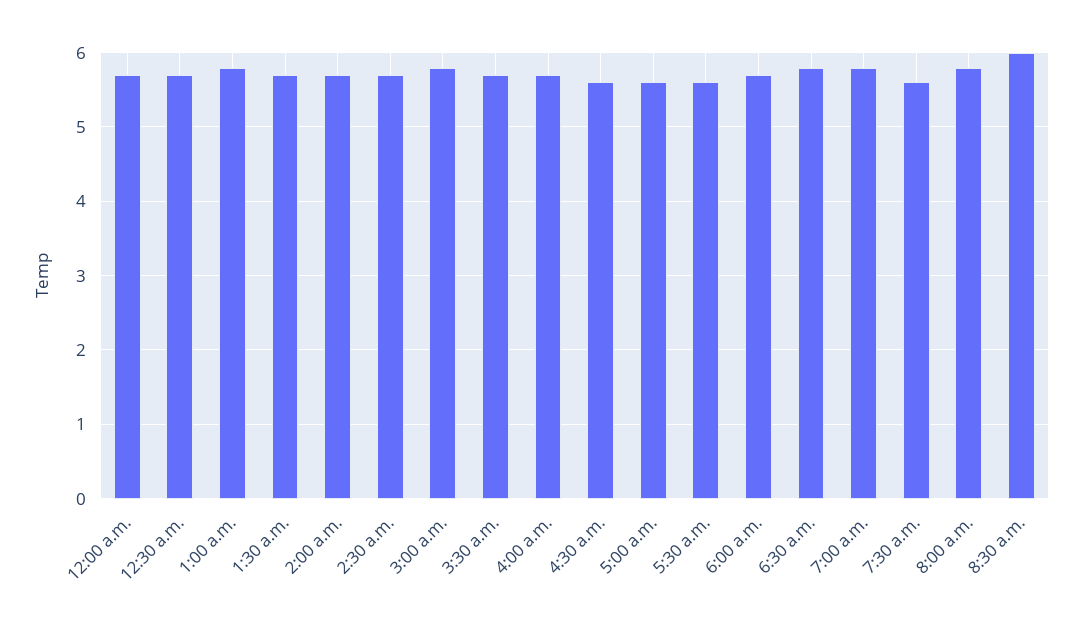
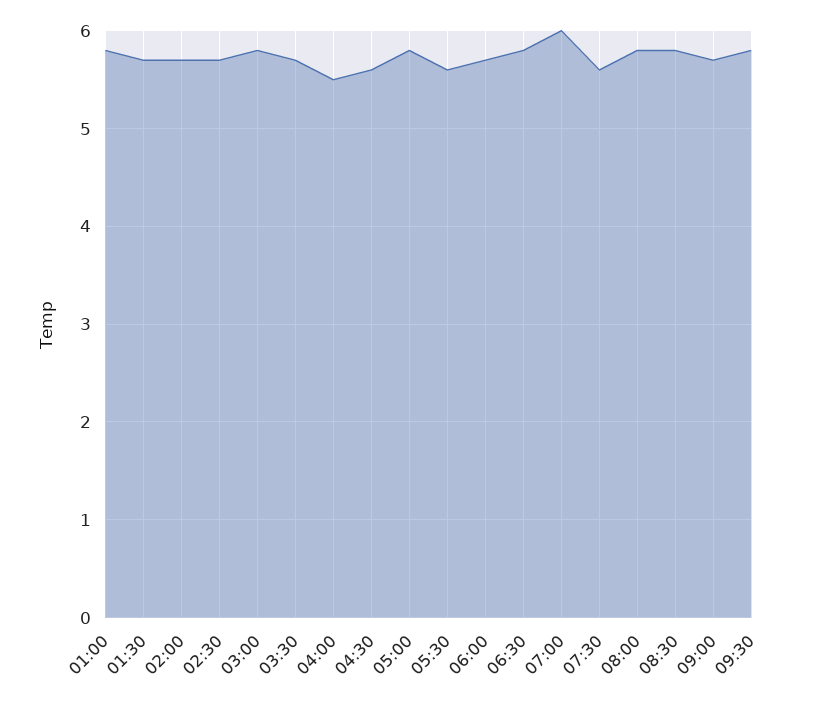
12:00 a.m.: 5.7 -> none
12:30 a.m.: 5.7 -> none
4:00 a.m.: 5.7 -> 5.5
5:00 a.m.: 5.6 -> 5.8
7:00 a.m.: 5.8 -> 6
8:30 a.m.: 6 -> 5.8
09:00: none -> 5.7
09:30: none -> 5.8

